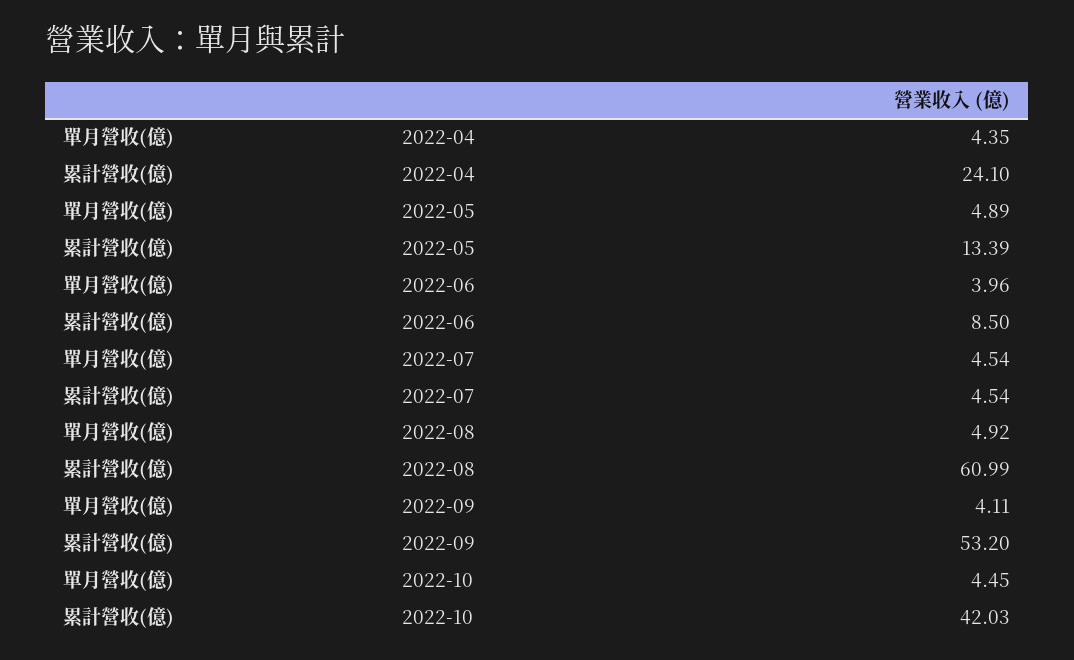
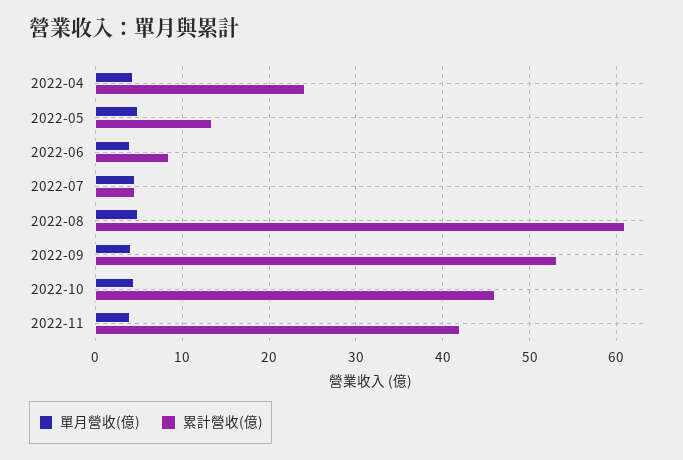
累計營收(億), 2022-10: 42.03 -> 46
單月營收(億), 2022-11: none -> 4
累計營收(億), 2022-11: none -> 42

